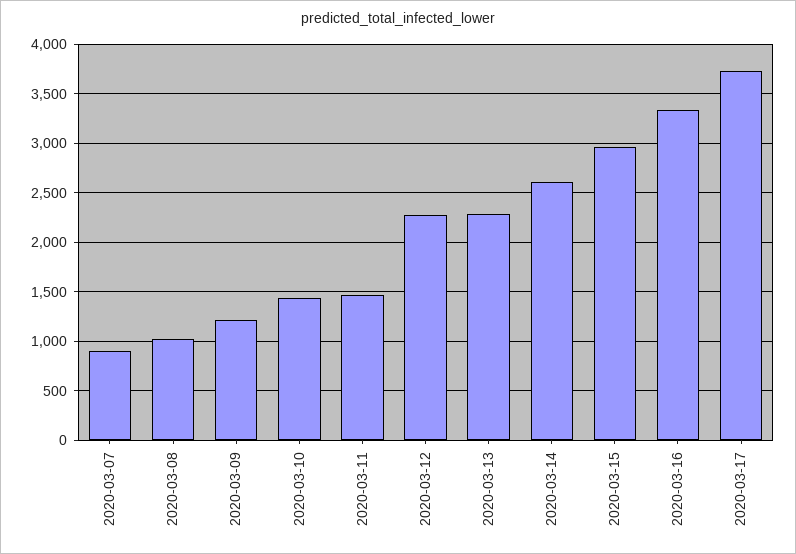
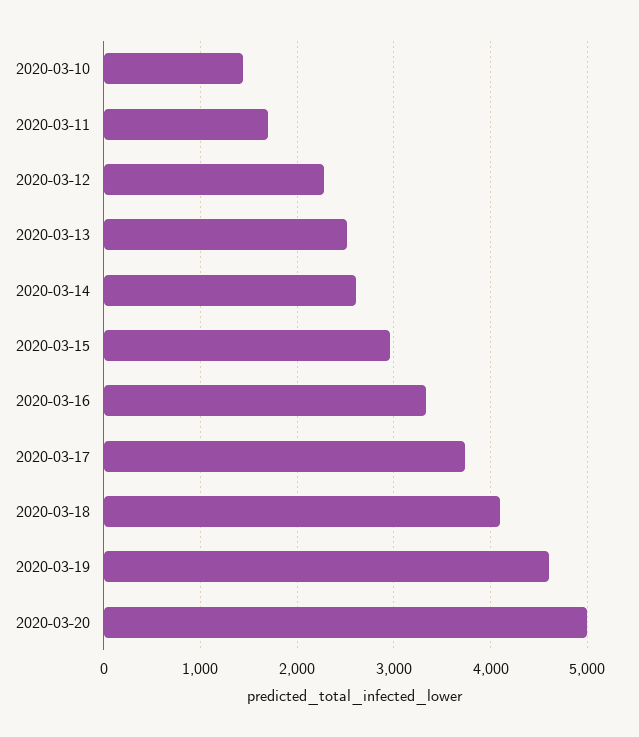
2020-03-07: 900 -> none
2020-03-08: 1000 -> none
2020-03-09: 1200 -> none
2020-03-11: 1500 -> 1700
2020-03-13: 2300 -> 2500
2020-03-18: none -> 4100
2020-03-19: none -> 4600
2020-03-20: none -> 5000

